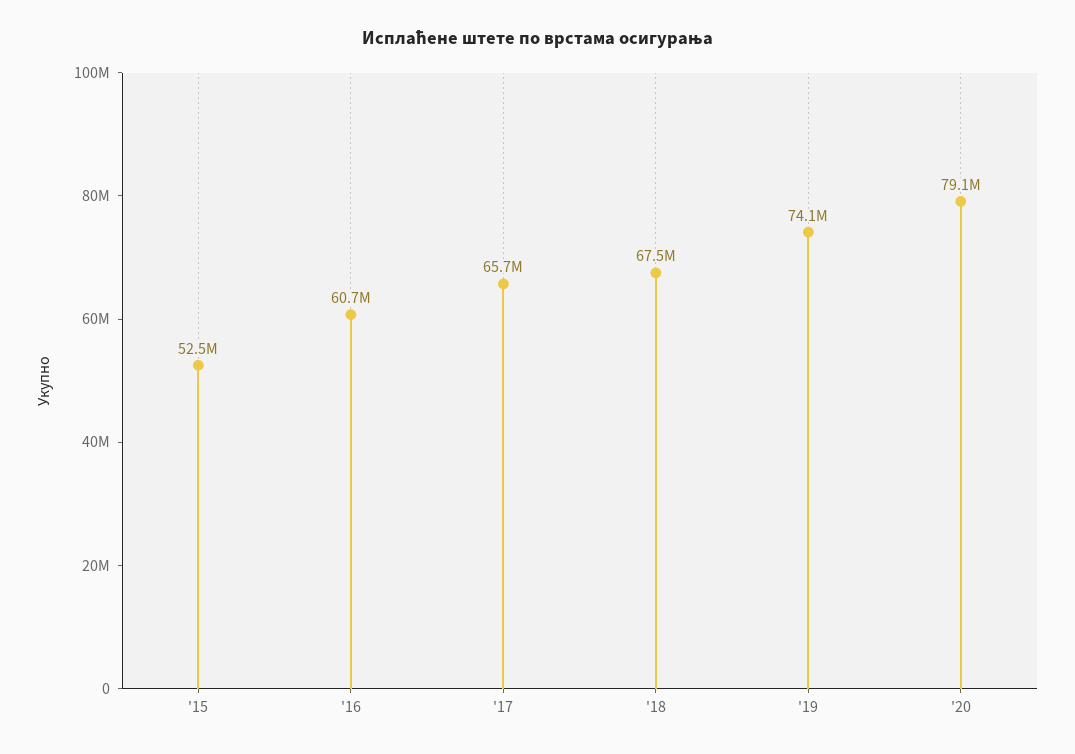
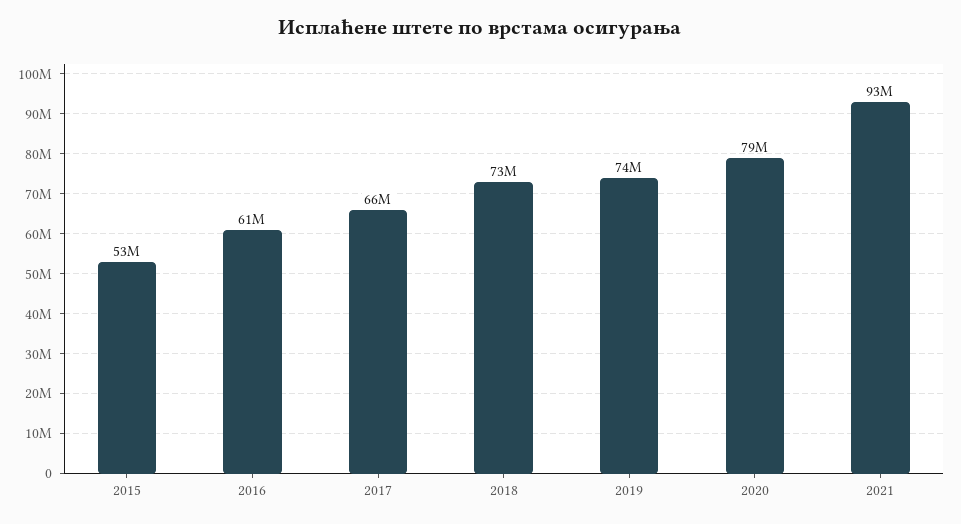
'18: 67500000 -> 73000000
2021: none -> 93000000

